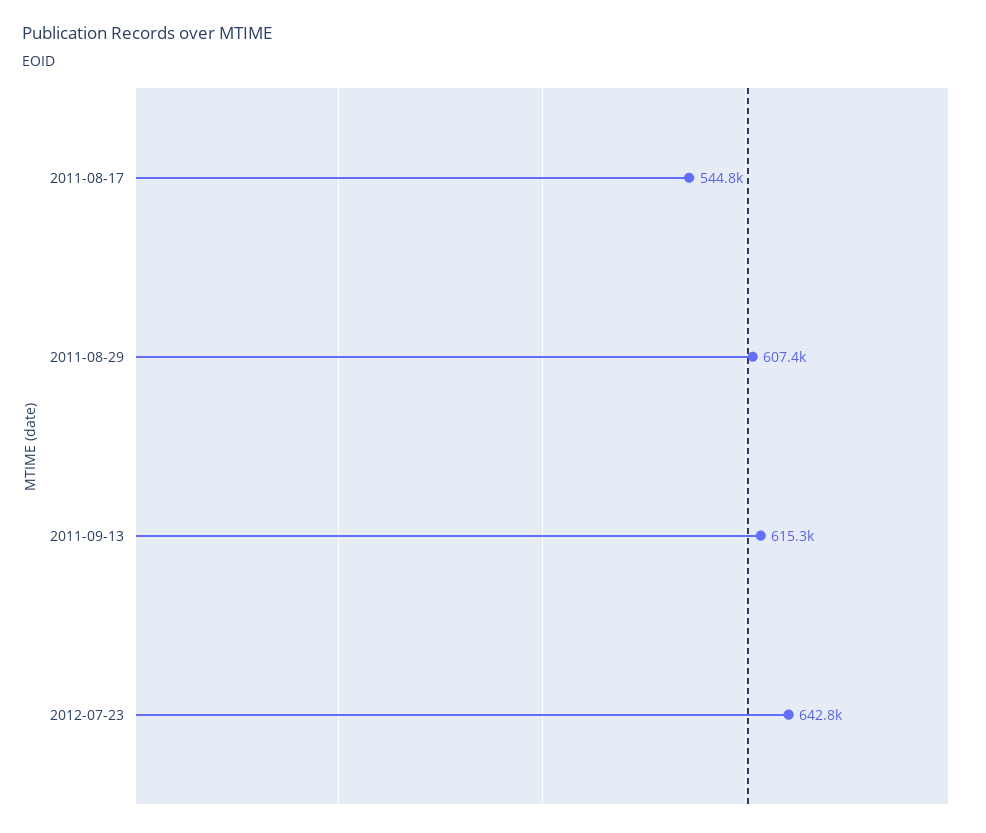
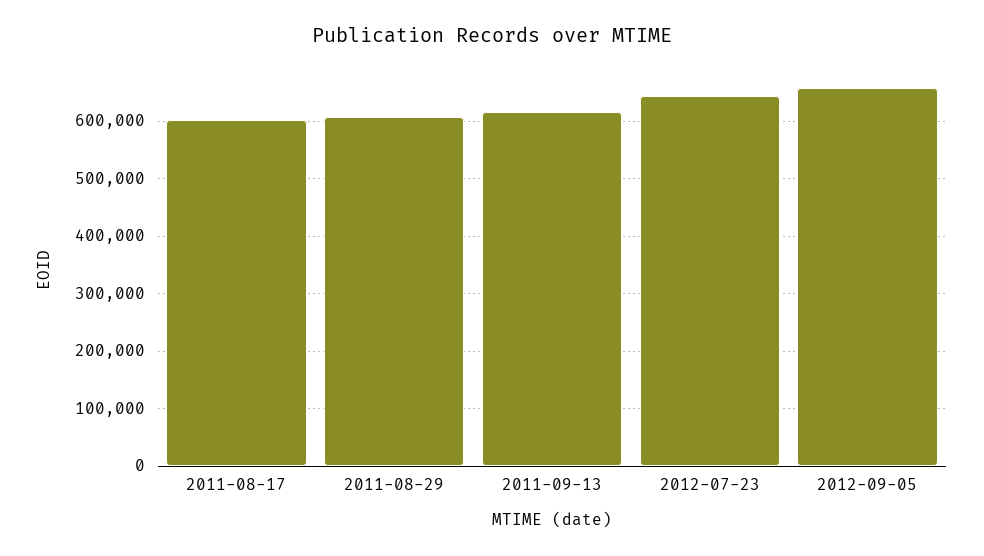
2011-08-17: 544800 -> 600000
2012-09-05: none -> 660000

